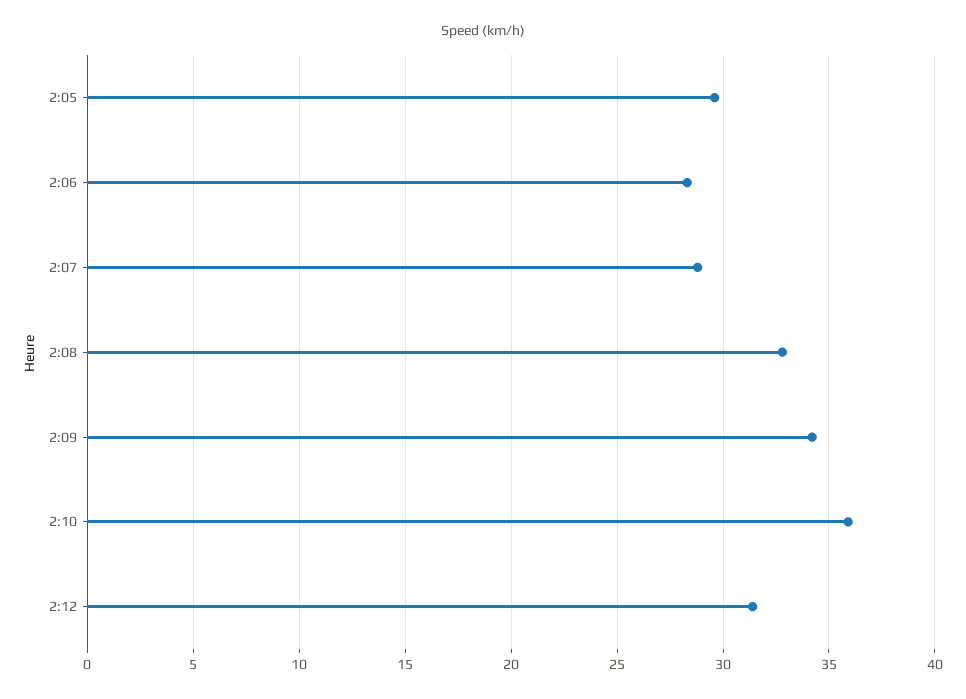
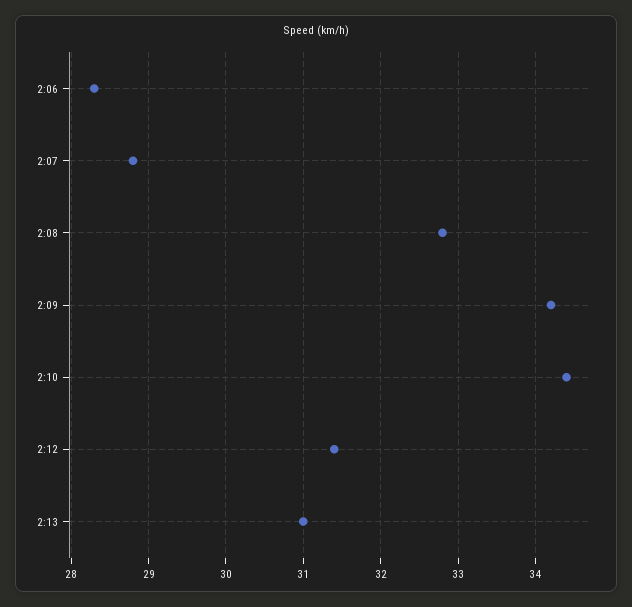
2:05: 29.5 -> none
2:10: 36 -> 34.4
2:13: none -> 31

